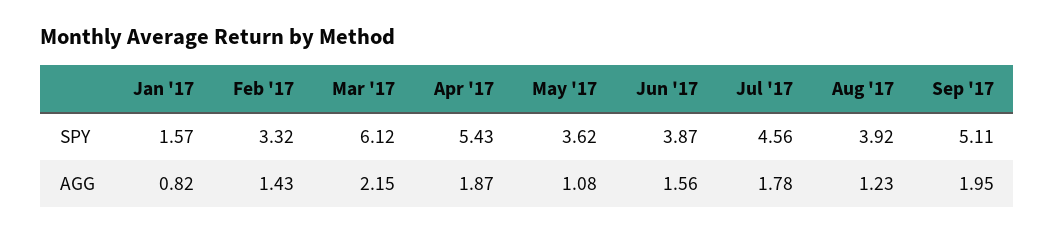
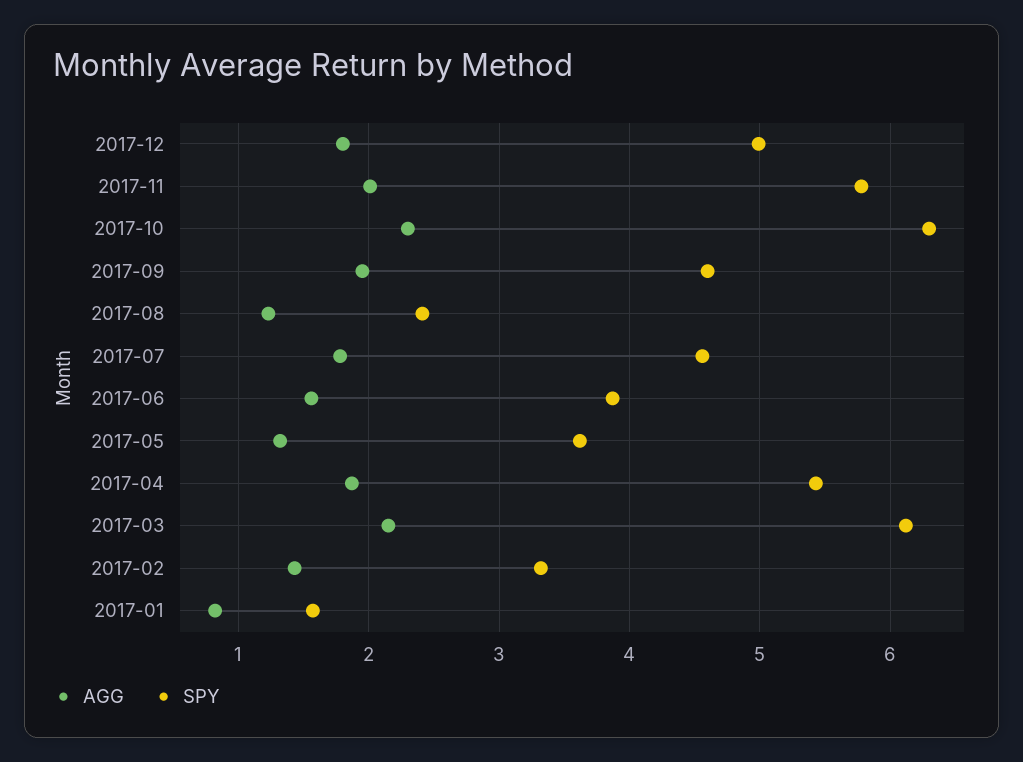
SPY, Aug '17: 3.92 -> 2.4
SPY, Sep '17: 5.11 -> 4.6
AGG, May '17: 1.08 -> 1.3
AGG, 2017-12: none -> 1.8
SPY, 2017-12: none -> 5
AGG, 2017-11: none -> 2
SPY, 2017-11: none -> 5.8
AGG, 2017-10: none -> 2.3
SPY, 2017-10: none -> 6.3

